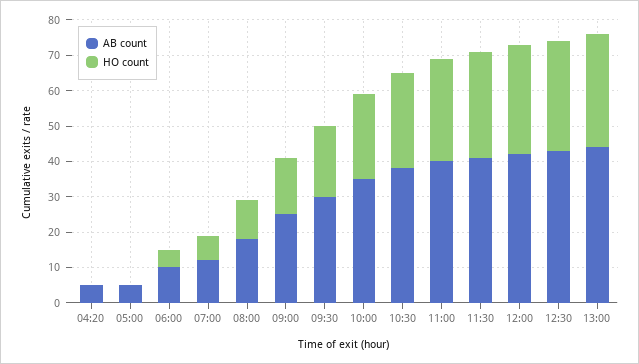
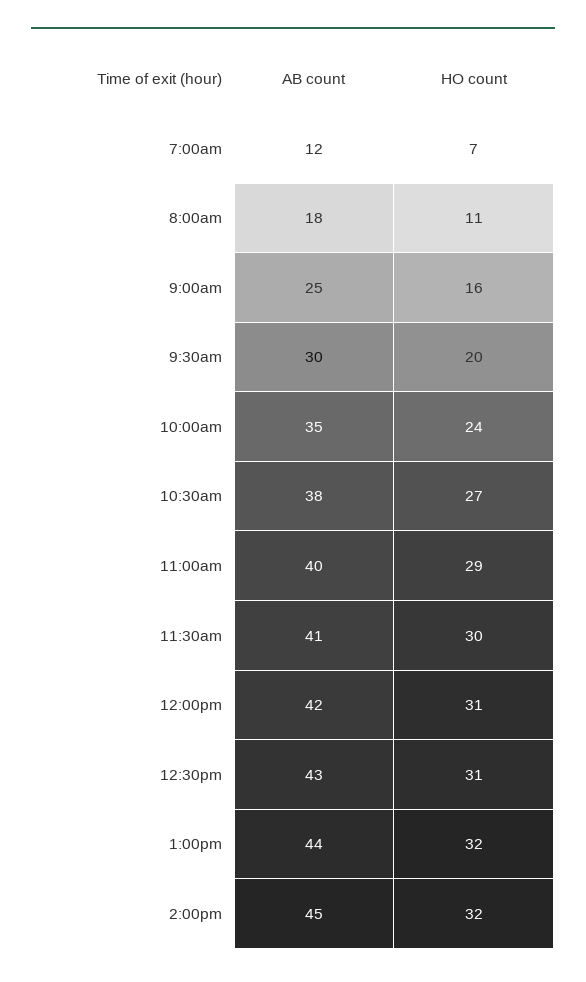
AB count, 04:20: 5 -> none
HO count, 04:20: 0 -> none
AB count, 05:00: 5 -> none
HO count, 05:00: 0 -> none
AB count, 06:00: 10 -> none
HO count, 06:00: 5 -> none
AB count, 2:00pm: none -> 45
HO count, 2:00pm: none -> 32

